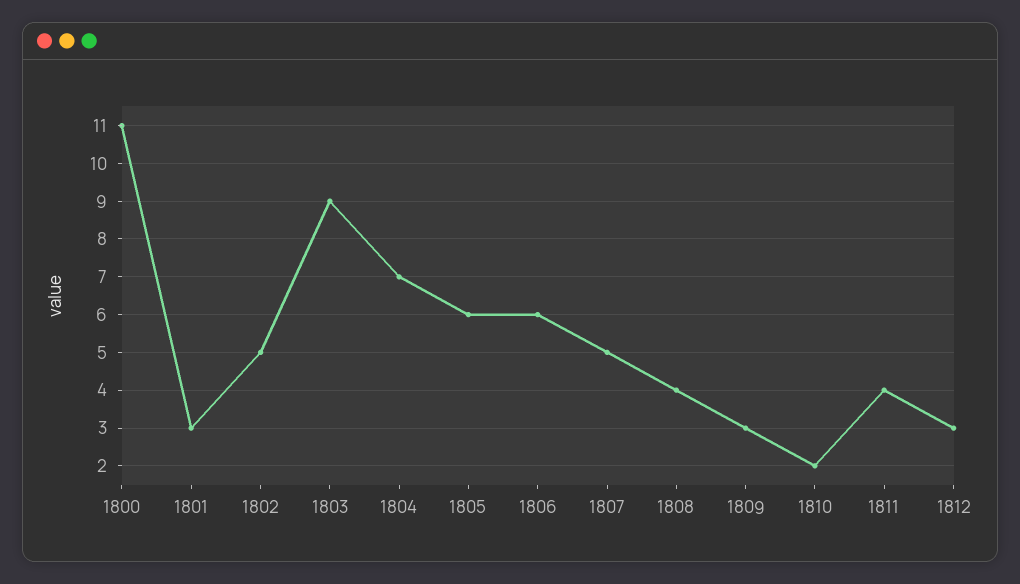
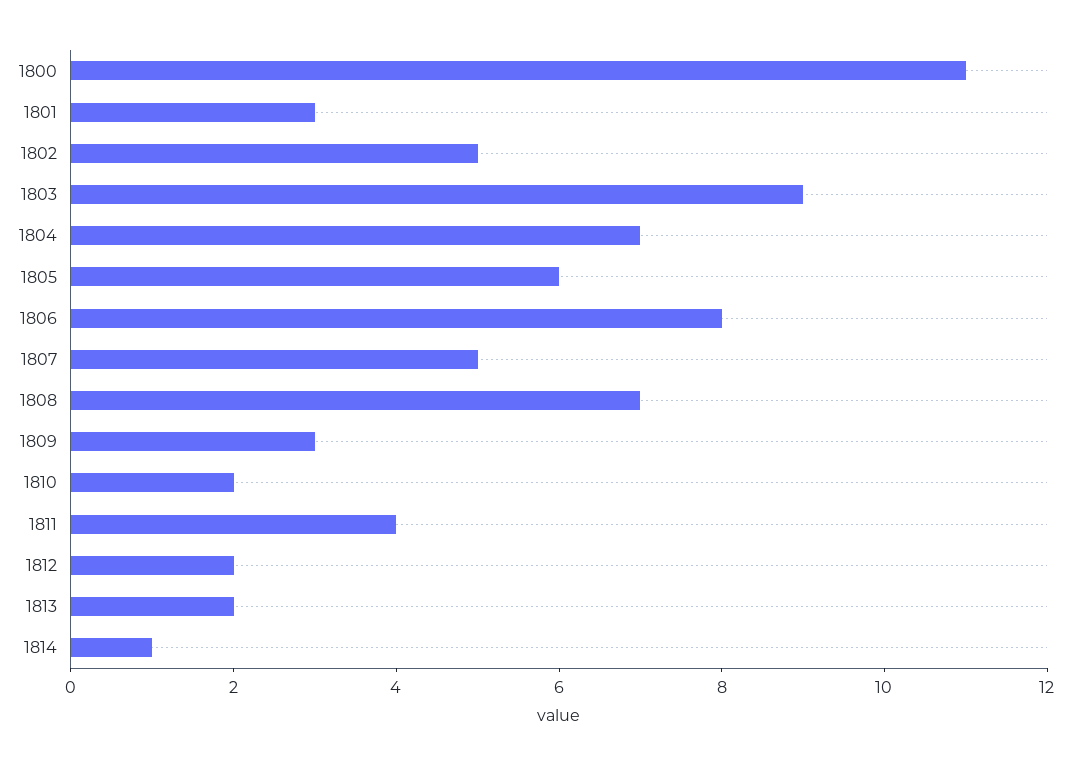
1806: 6 -> 8
1808: 4 -> 7
1812: 3 -> 2
1813: none -> 2
1814: none -> 1

